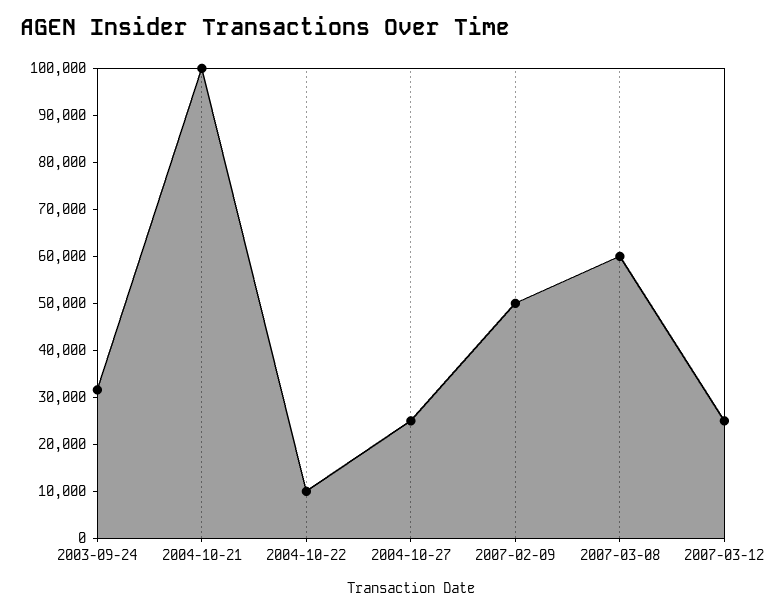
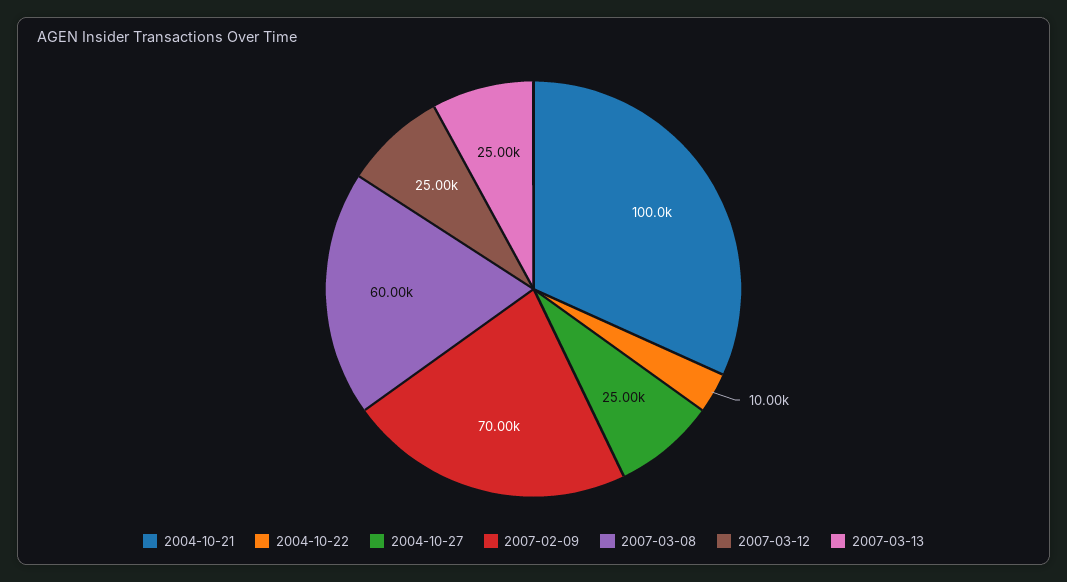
2003-09-24: 32000 -> none
2007-02-09: 50000 -> 70000
2007-03-13: none -> 25000

